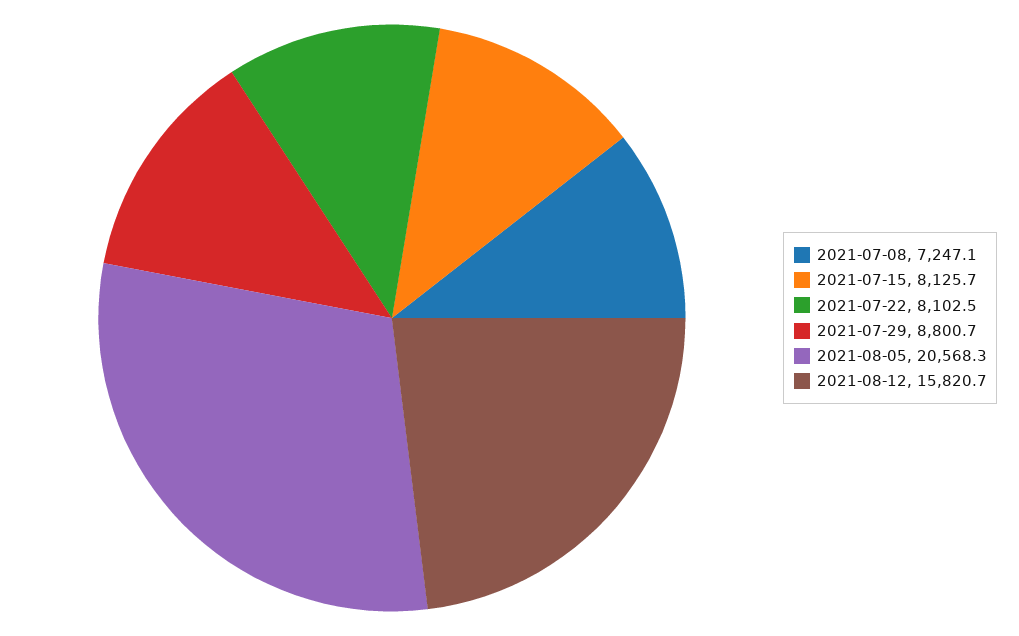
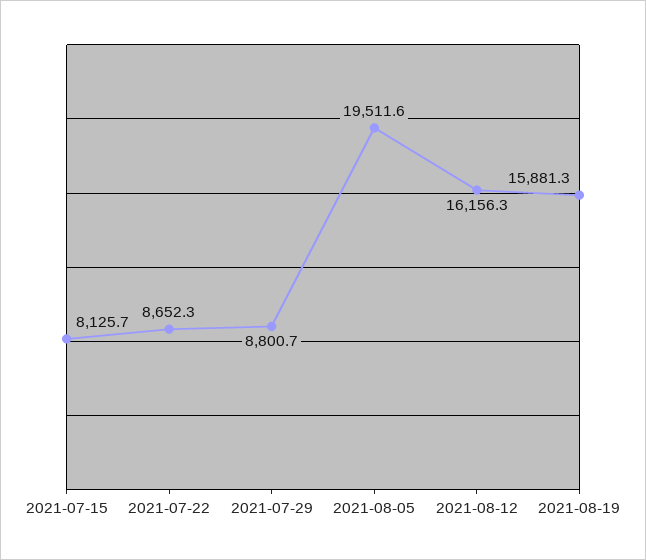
2021-07-08: 7247.1 -> none
2021-07-22: 8102.5 -> 8652.3
2021-08-05: 20568.3 -> 19511.6
2021-08-12: 15820.7 -> 16156.3
2021-08-19: none -> 15881.3

